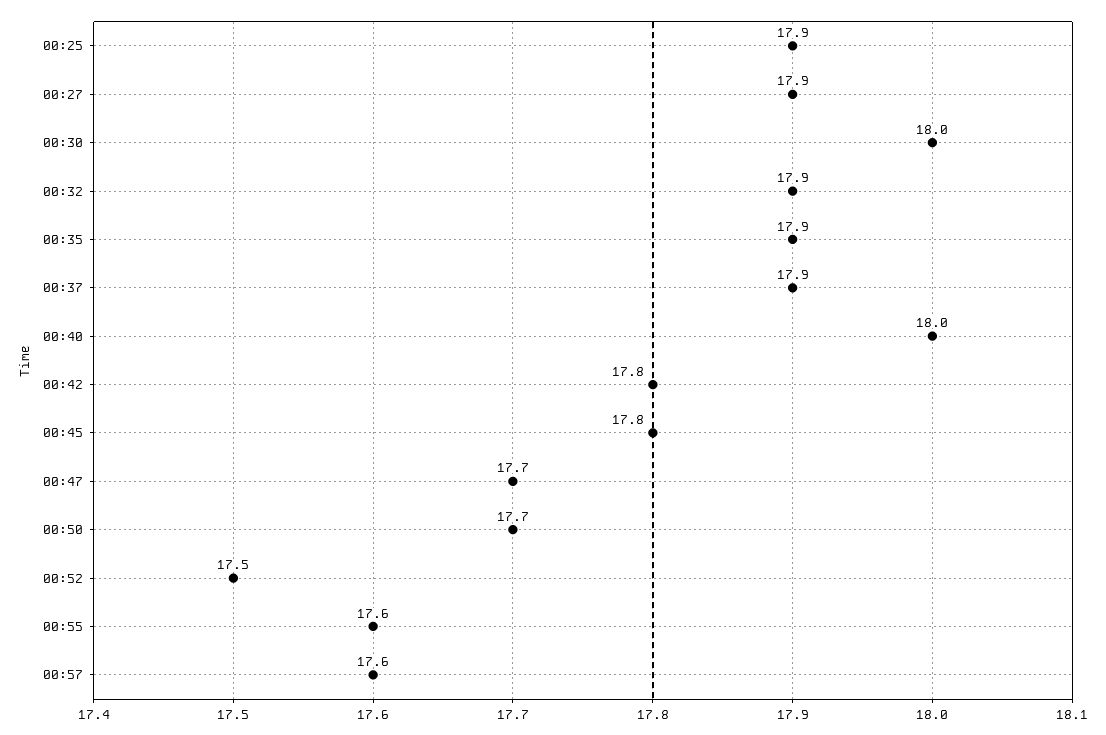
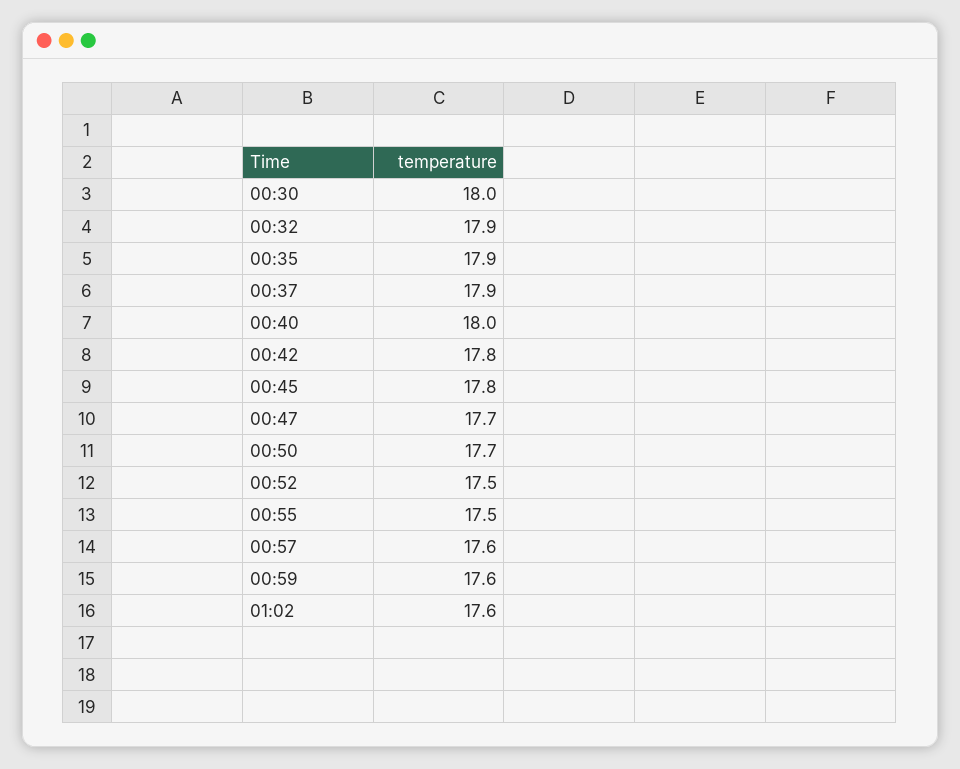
00:25: 17.9 -> none
00:27: 17.9 -> none
00:55: 17.6 -> 17.5
00:59: none -> 17.6
01:02: none -> 17.6

